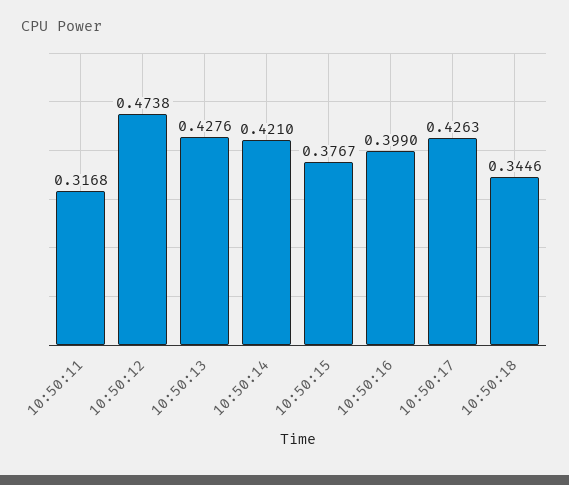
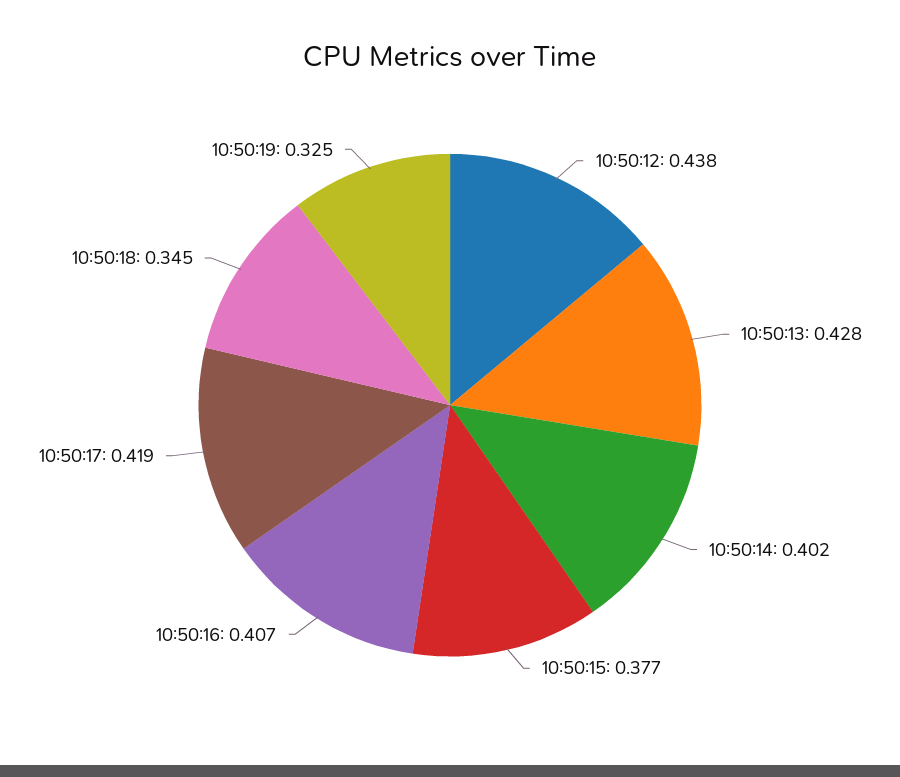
10:50:11: 0.3168 -> none
10:50:12: 0.4738 -> 0.438
10:50:14: 0.421 -> 0.402
10:50:16: 0.399 -> 0.407
10:50:17: 0.4263 -> 0.419
10:50:19: none -> 0.325

